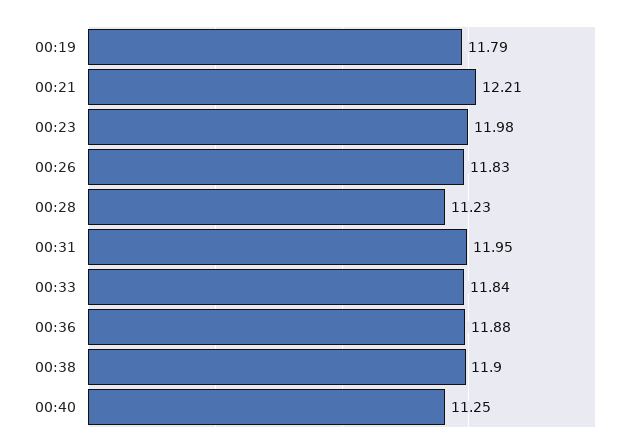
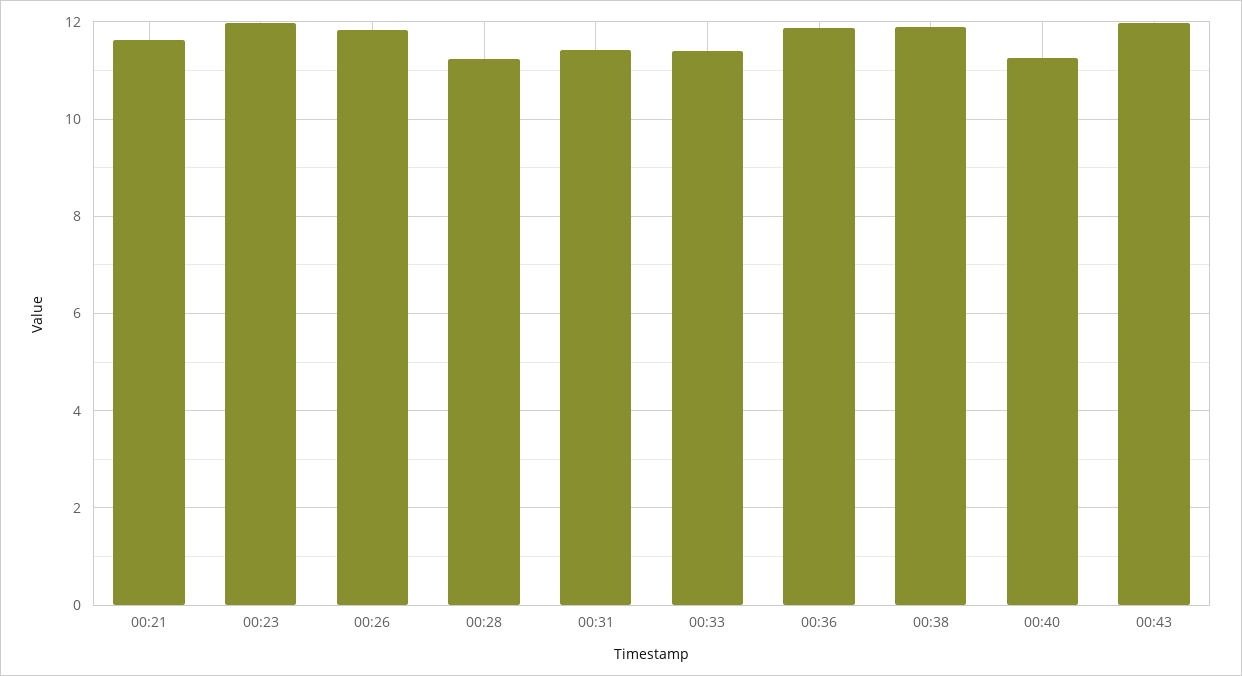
00:19: 11.79 -> none
00:21: 12.21 -> 11.6
00:31: 11.95 -> 11.4
00:33: 11.84 -> 11.4
00:43: none -> 12

